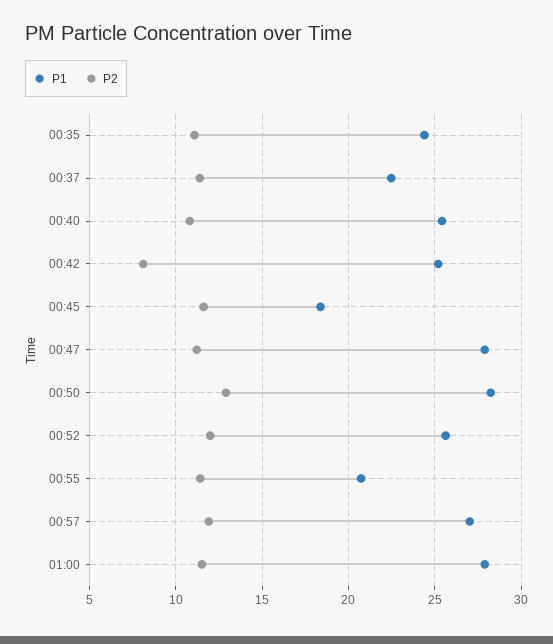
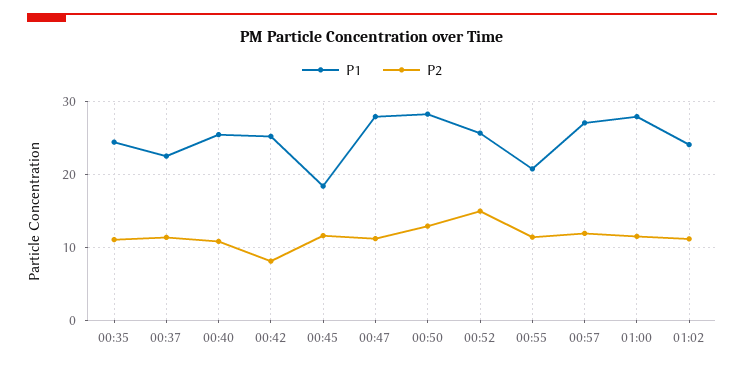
P2, 00:52: 12 -> 15
P1, 01:02: none -> 24
P2, 01:02: none -> 11

